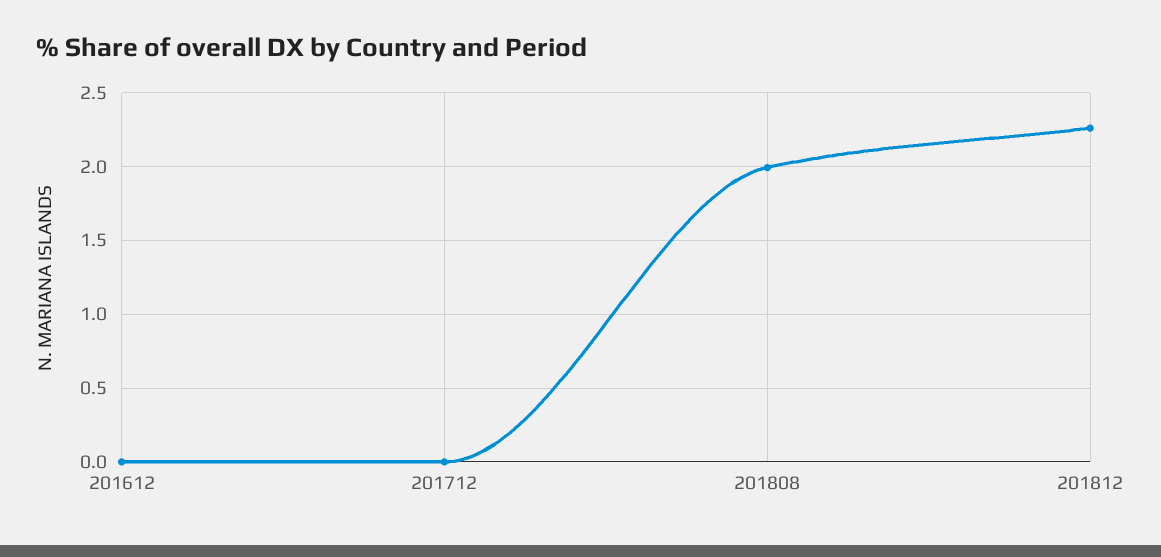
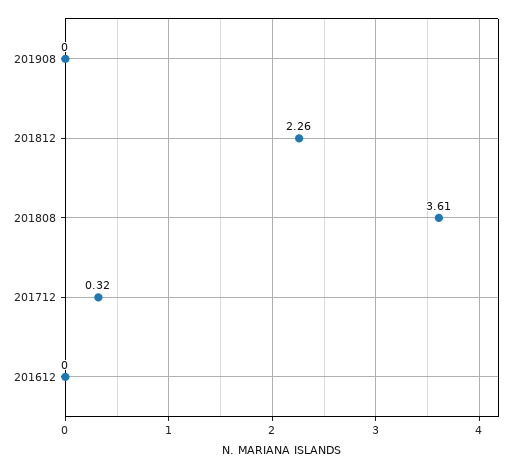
201712: 0 -> 0.32
201808: 2 -> 3.61
201908: none -> 0

